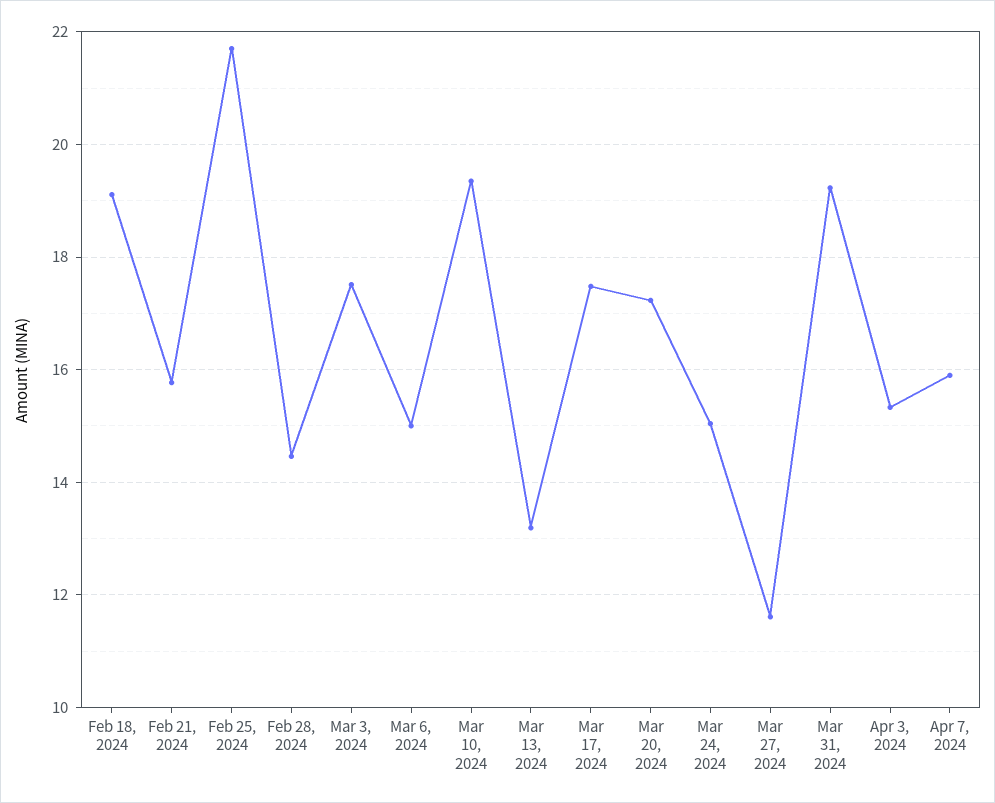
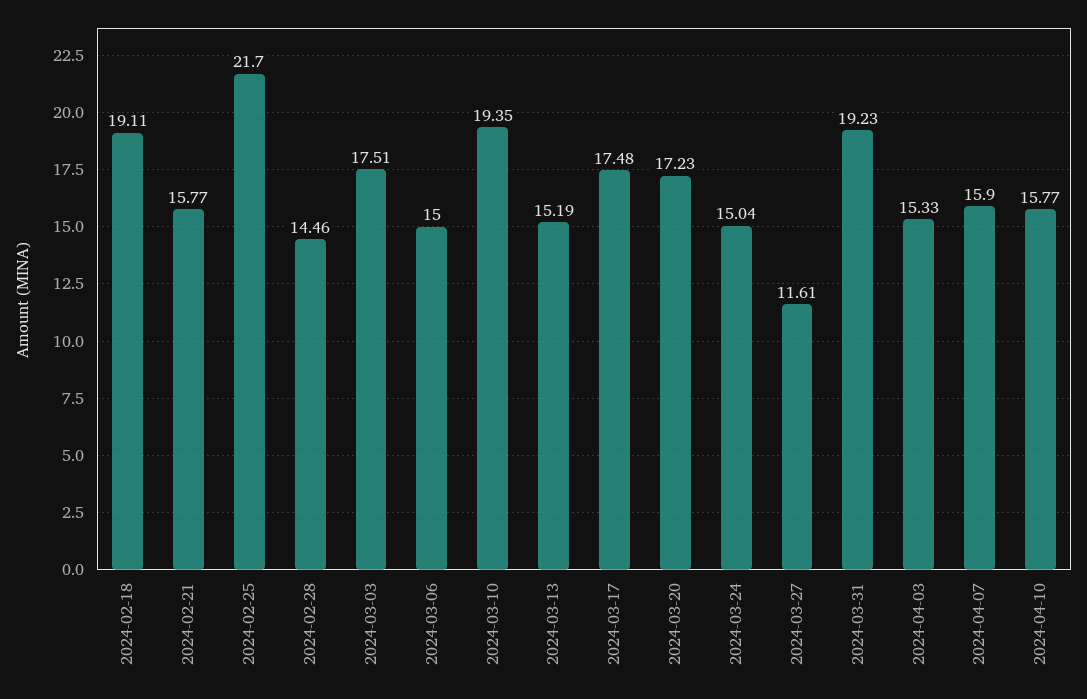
Mar 13, 2024: 13.2 -> 15.19
2024-04-10: none -> 15.77

